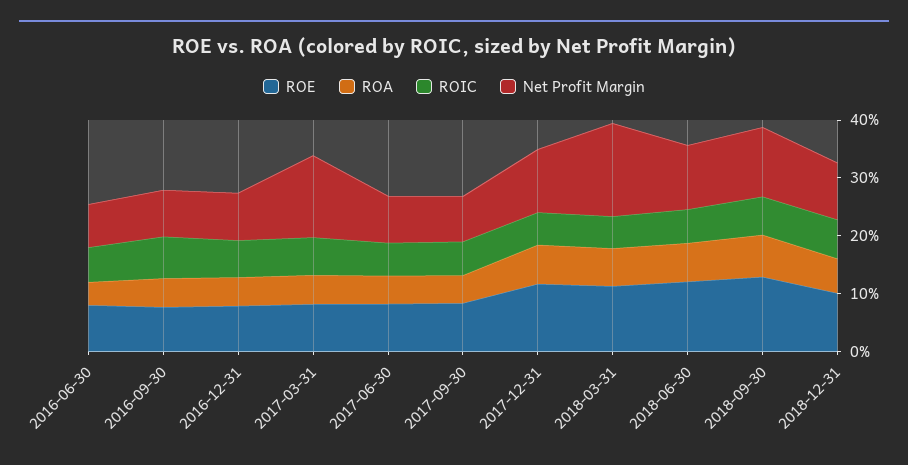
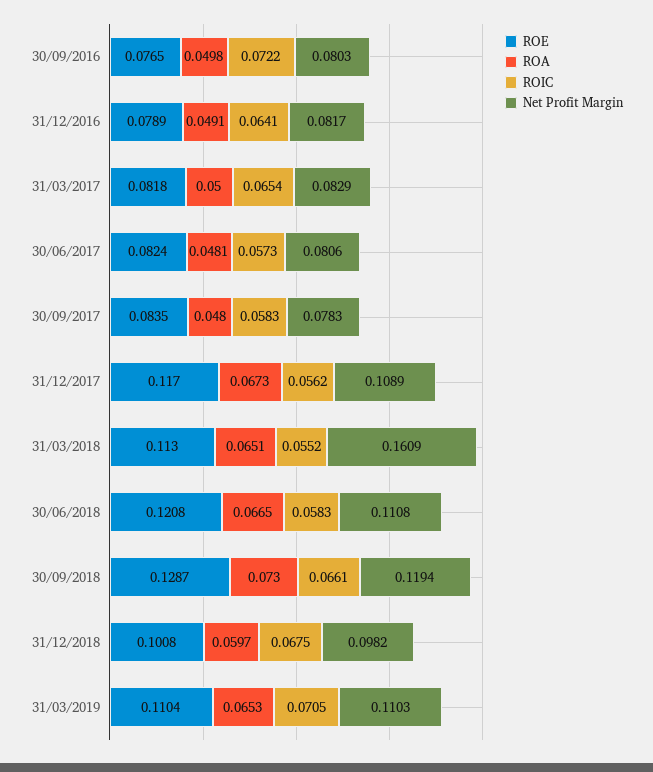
ROE, 2016-06-30: 0.08 -> none
ROA, 2016-06-30: 0.04 -> none
ROIC, 2016-06-30: 0.06 -> none
Net Profit Margin, 2016-06-30: 0.08 -> none
Net Profit Margin, 2017-03-31: 0.14 -> 0.0829
ROE, 31/03/2019: none -> 0.1104
ROA, 31/03/2019: none -> 0.0653
ROIC, 31/03/2019: none -> 0.0705
Net Profit Margin, 31/03/2019: none -> 0.1103

